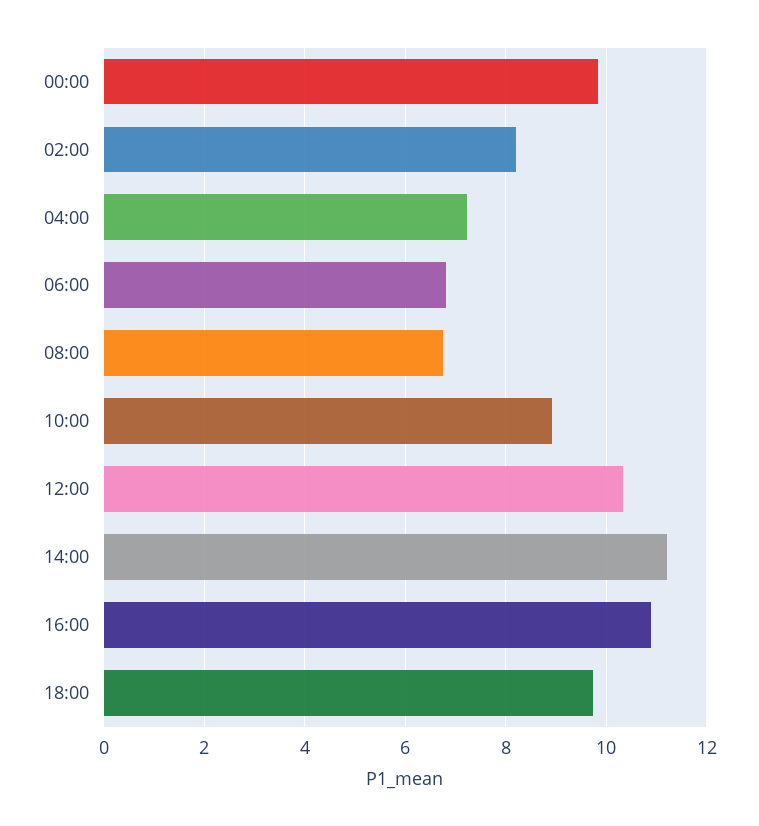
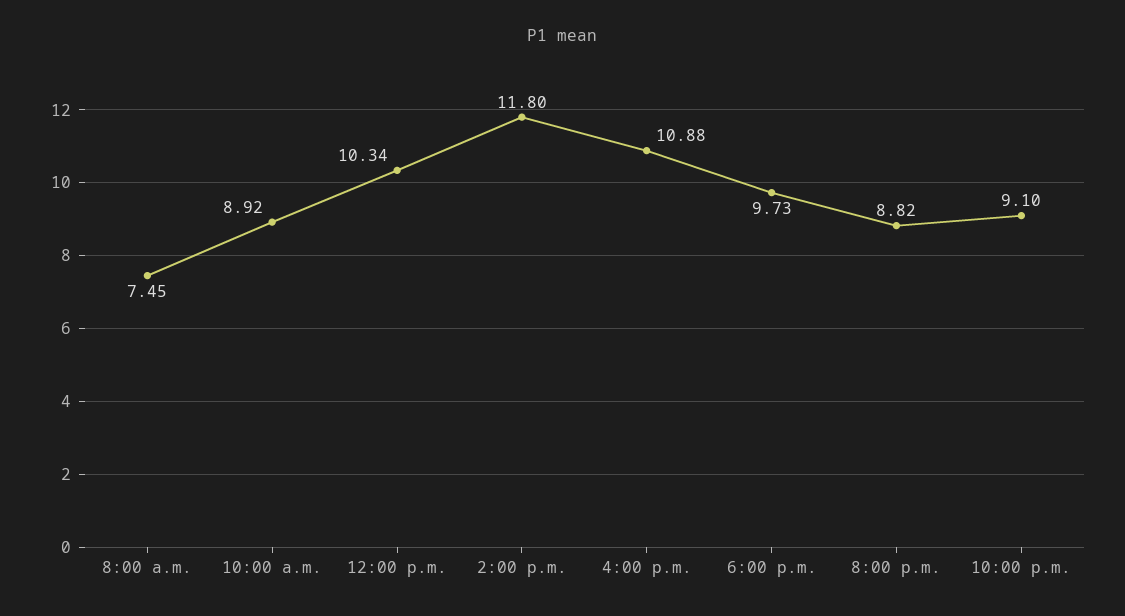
00:00: 9.8 -> none
02:00: 8.2 -> none
04:00: 7.2 -> none
06:00: 6.8 -> none
08:00: 6.8 -> 7.45
14:00: 11.2 -> 11.8
8:00 p.m.: none -> 8.82
10:00 p.m.: none -> 9.1

